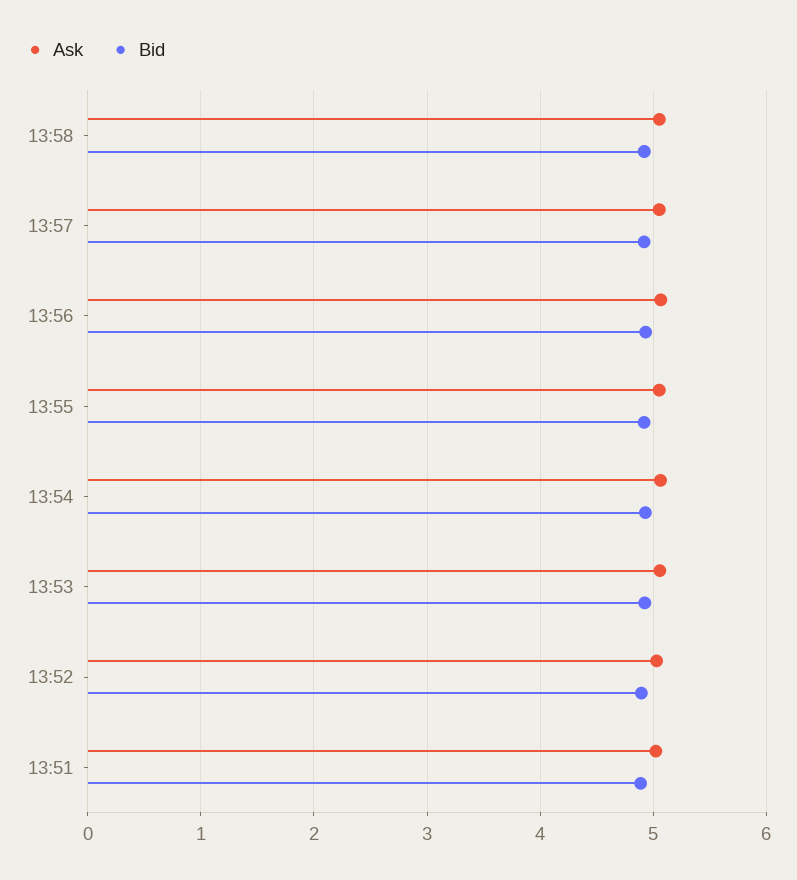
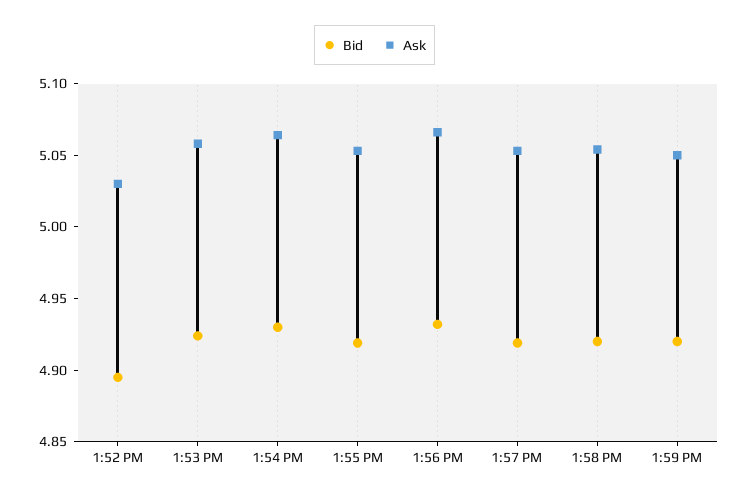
Ask, 13:51: 5 -> none
Bid, 13:51: 4.9 -> none
Bid, 1:59 PM: none -> 4.92
Ask, 1:59 PM: none -> 5.05

